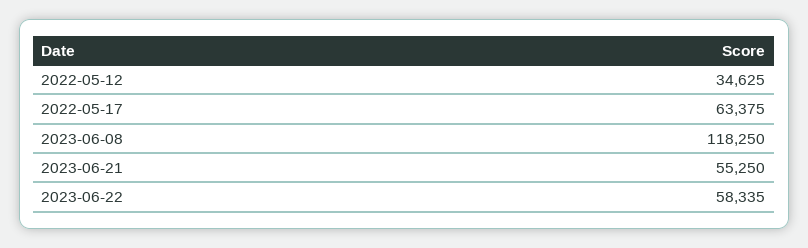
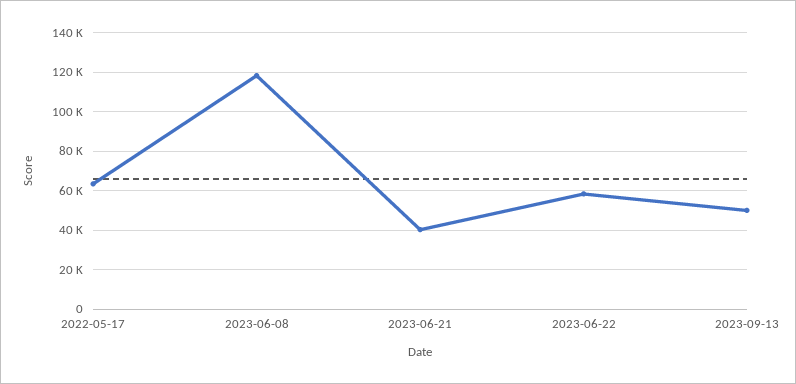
2022-05-12: 34625 -> none
2023-06-21: 55250 -> 40000
2023-09-13: none -> 50000

